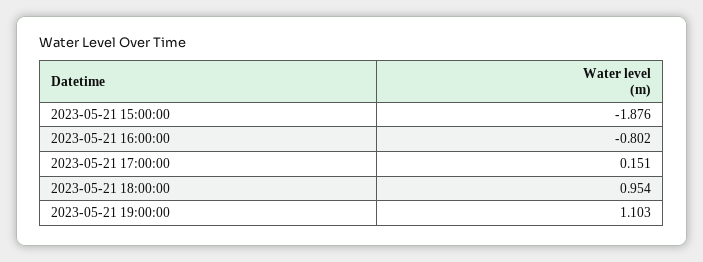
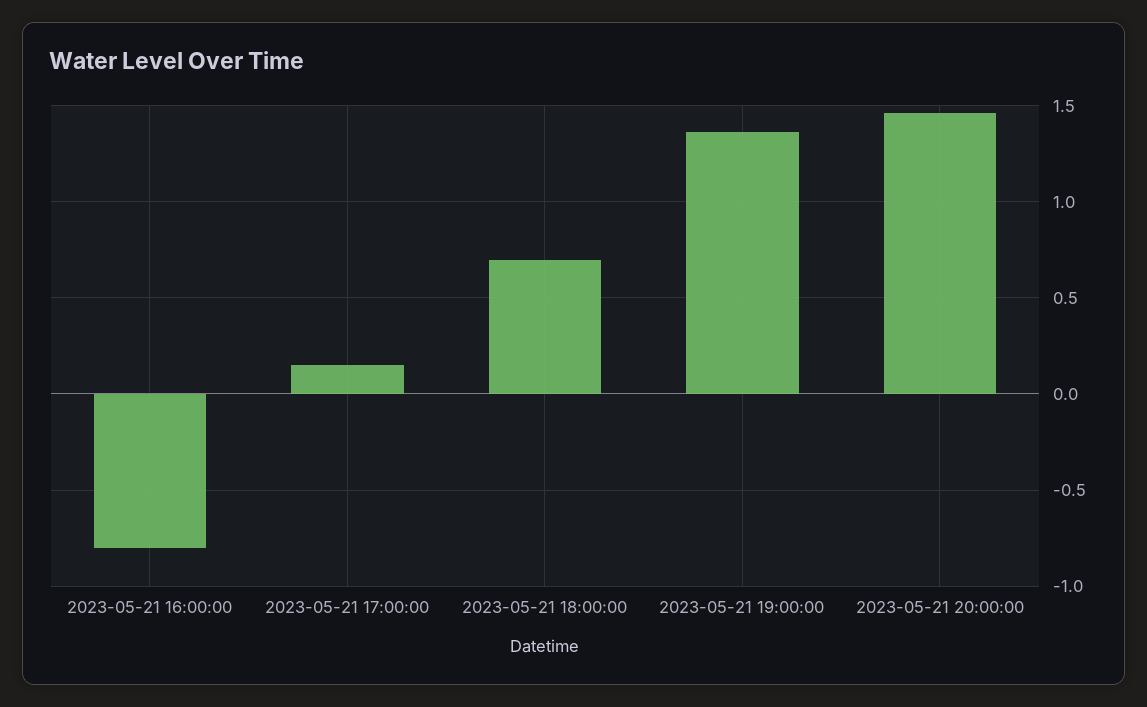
2023-05-21 15:00:00: -1.876 -> none
2023-05-21 18:00:00: 0.954 -> 0.7
2023-05-21 19:00:00: 1.103 -> 1.35
2023-05-21 20:00:00: none -> 1.45

